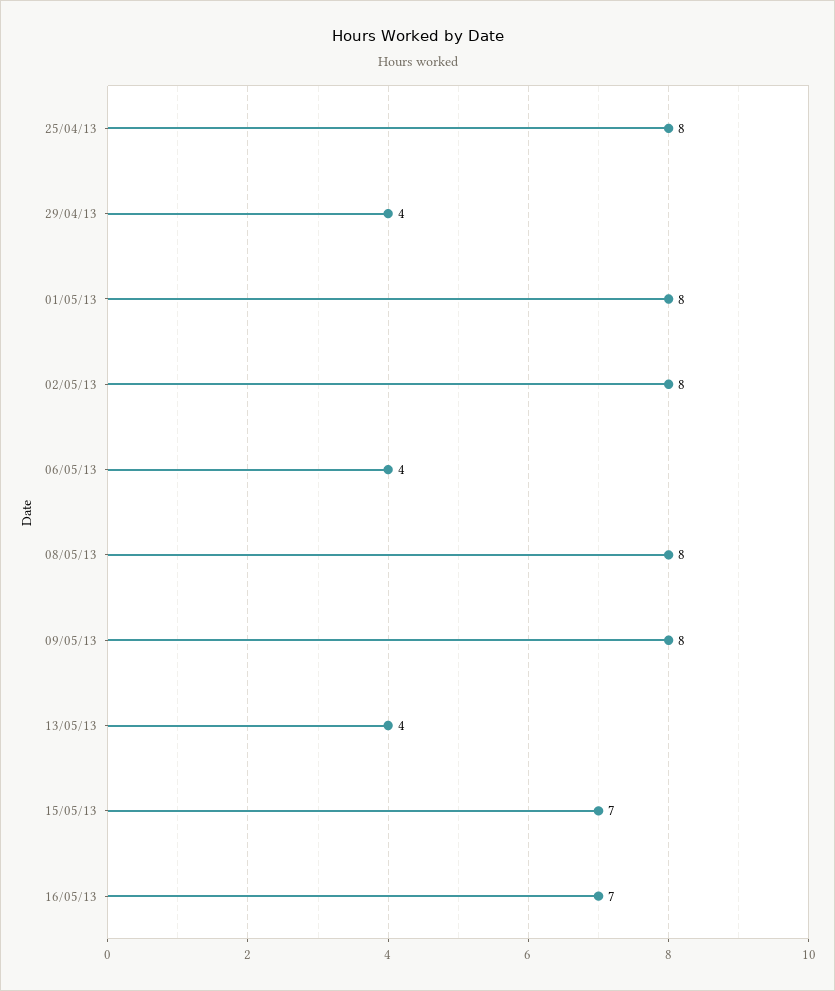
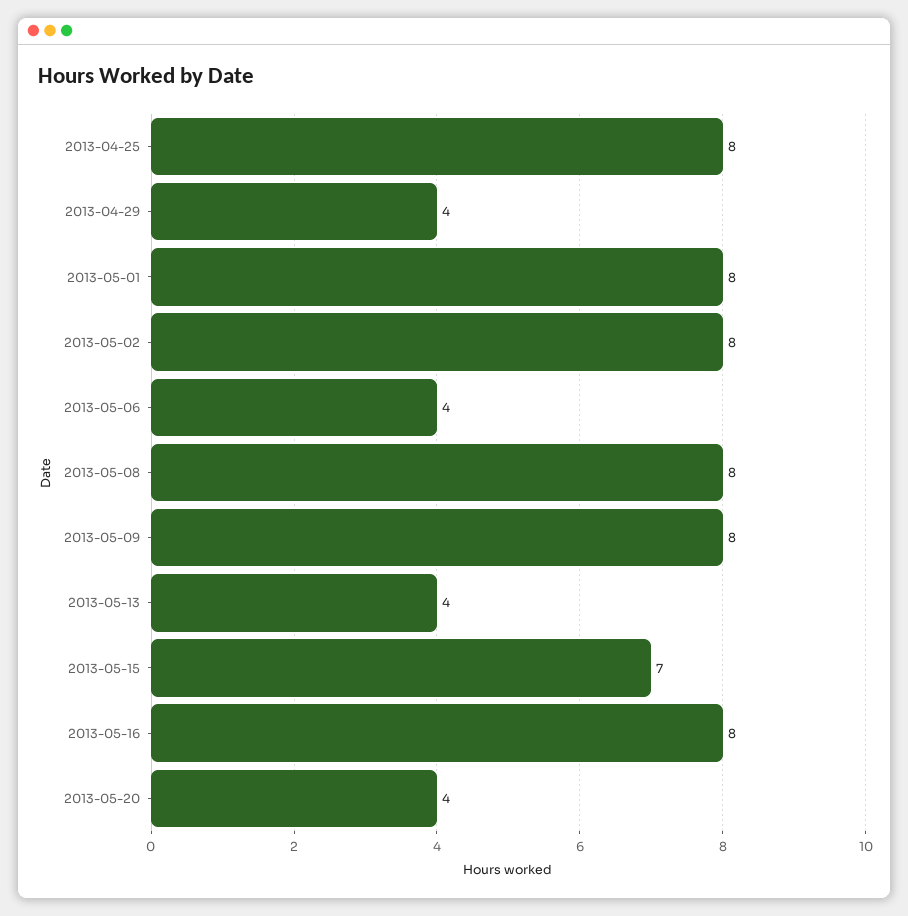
16/05/13: 7 -> 8
2013-05-20: none -> 4

